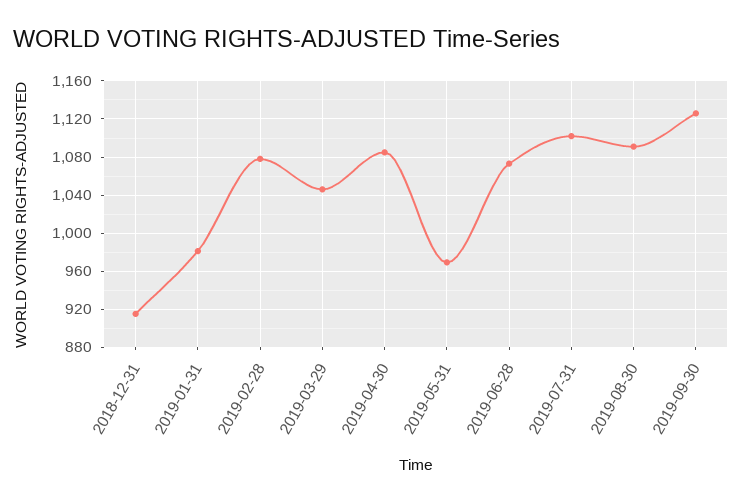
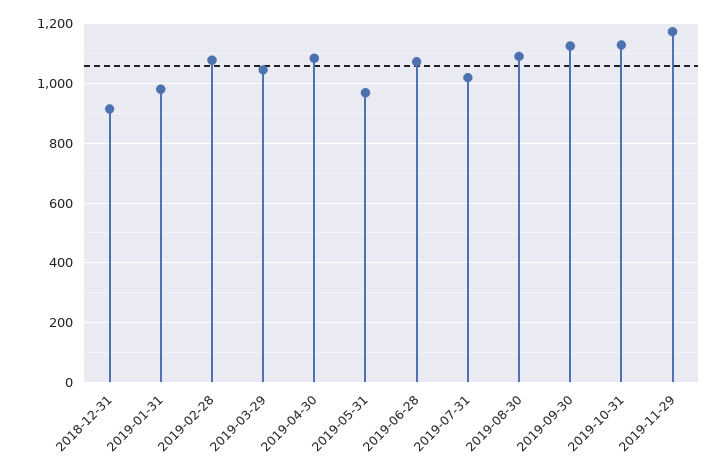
2019-07-31: 1100 -> 1025
2019-10-31: none -> 1125
2019-11-29: none -> 1175

